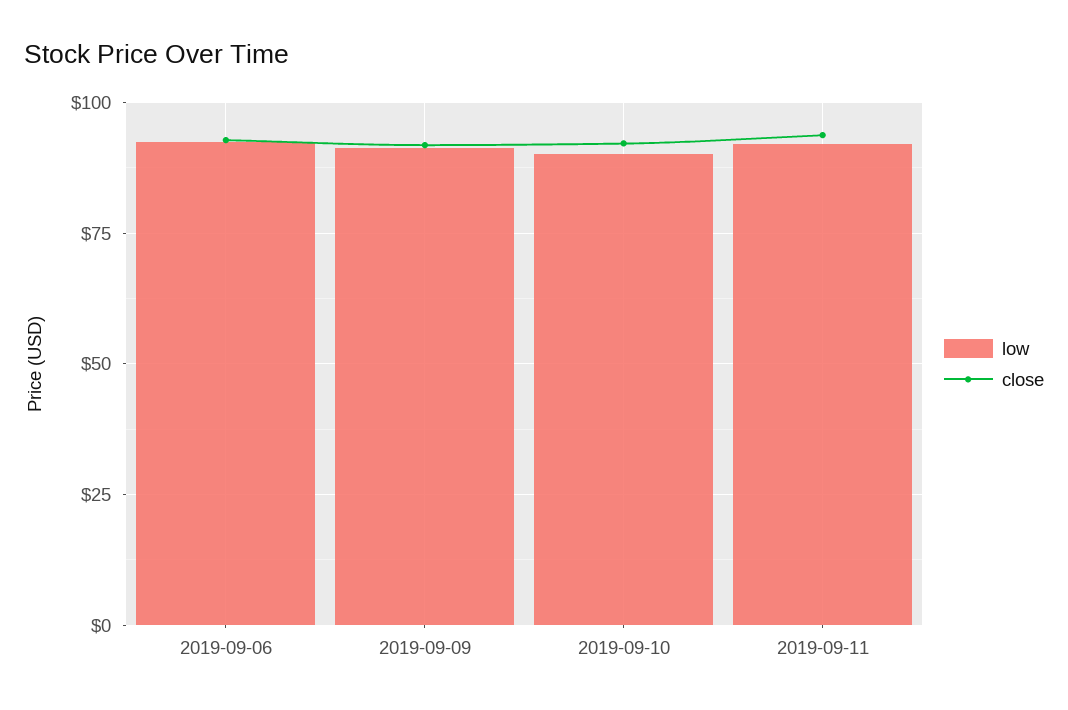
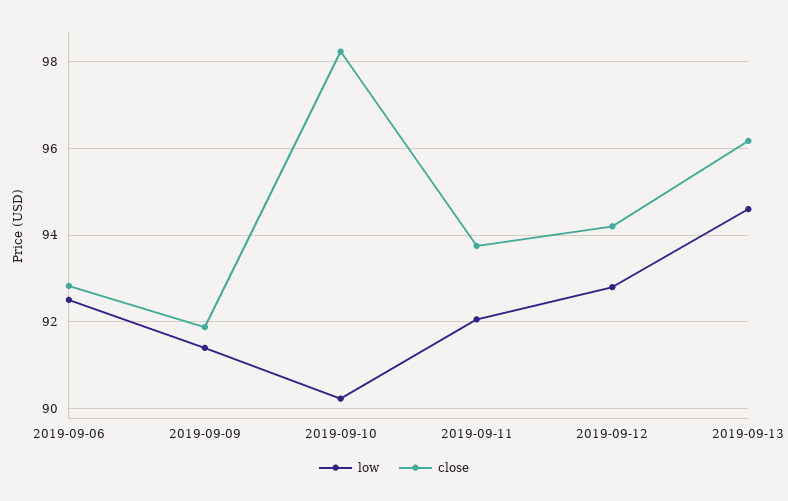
close, 2019-09-10: 92.5 -> 98.2
low, 2019-09-12: none -> 92.8
close, 2019-09-12: none -> 94.2
low, 2019-09-13: none -> 94.6
close, 2019-09-13: none -> 96.2

